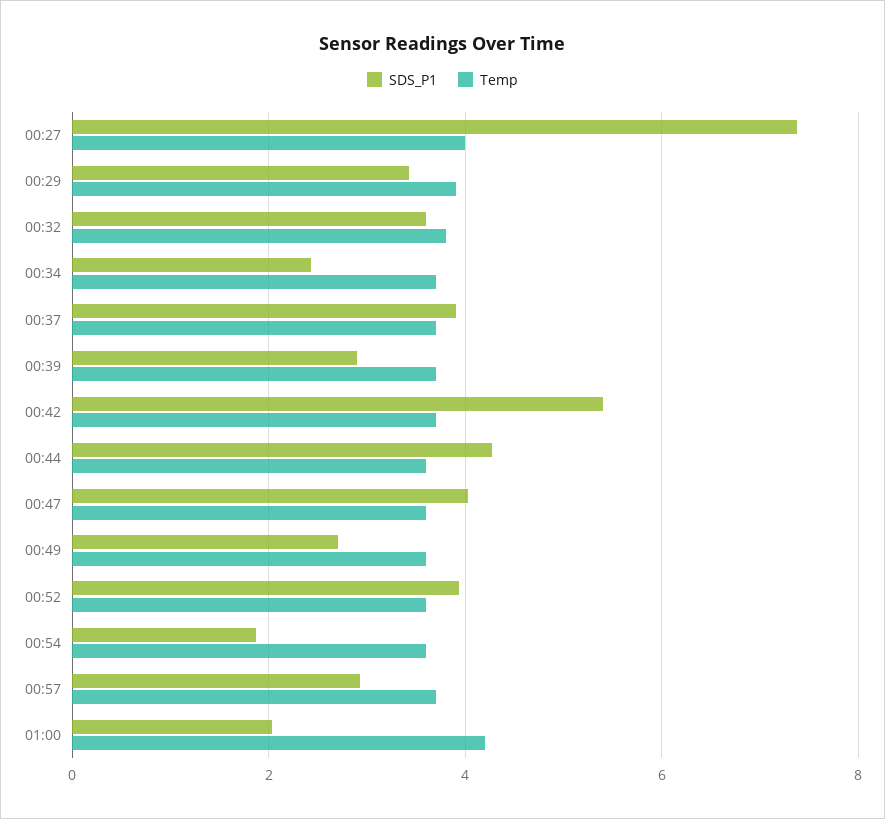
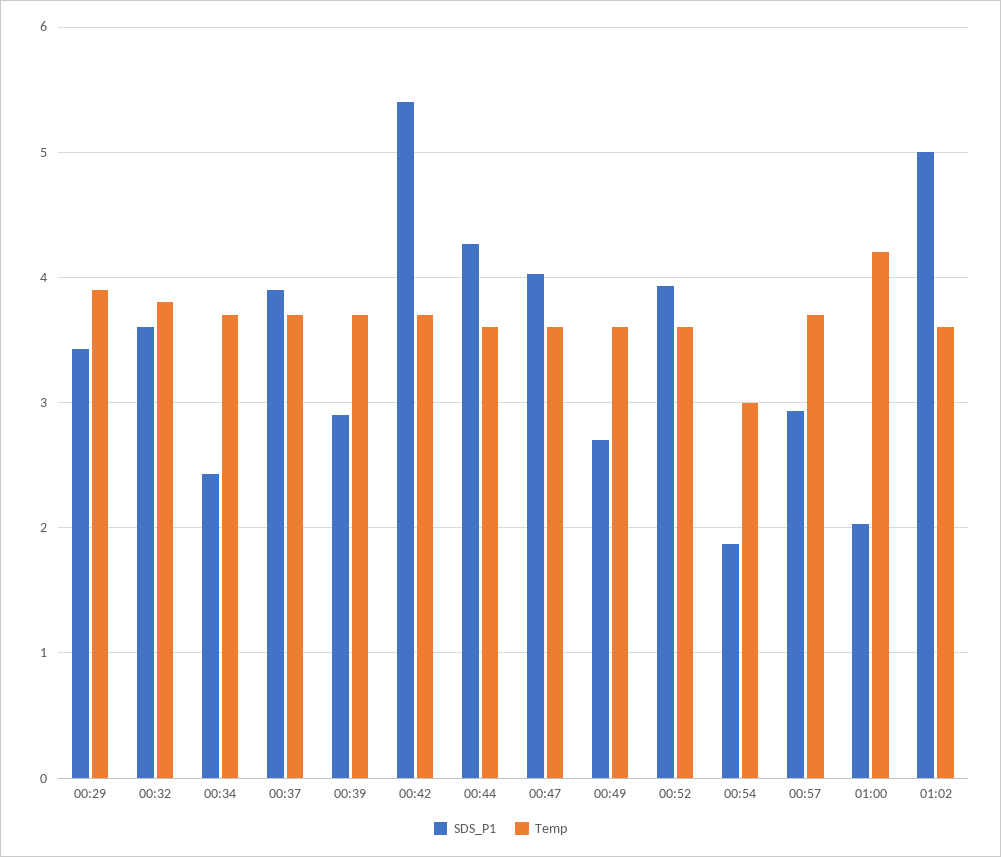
SDS_P1, 00:27: 7.4 -> none
Temp, 00:27: 4 -> none
Temp, 00:54: 3.6 -> 3
SDS_P1, 01:02: none -> 5
Temp, 01:02: none -> 3.6

